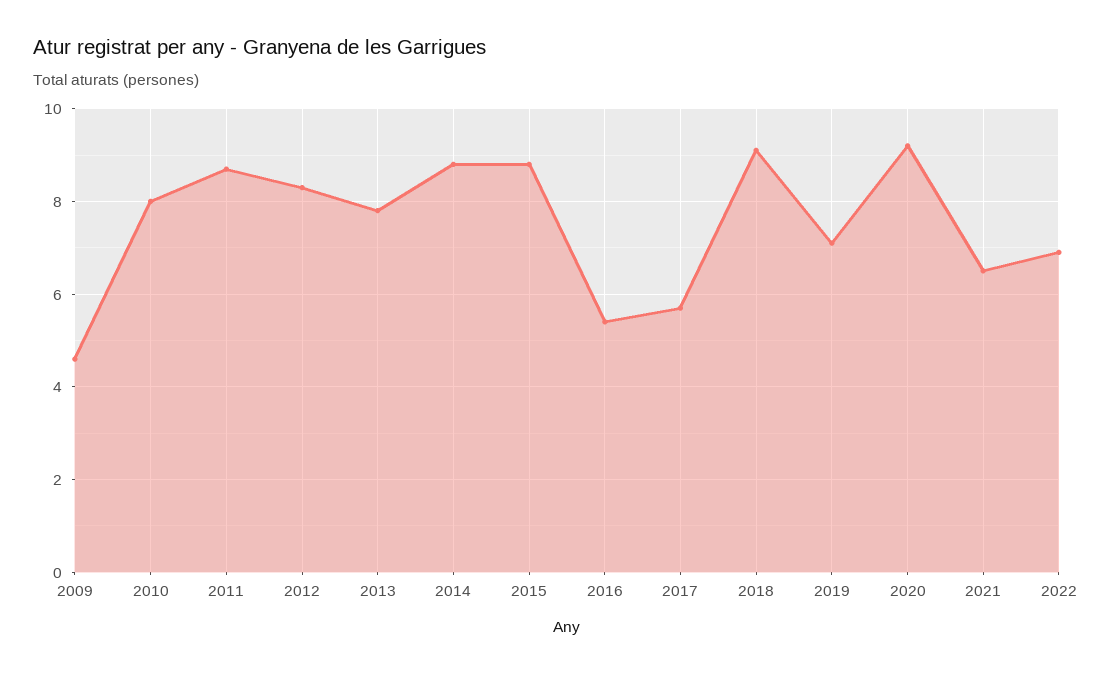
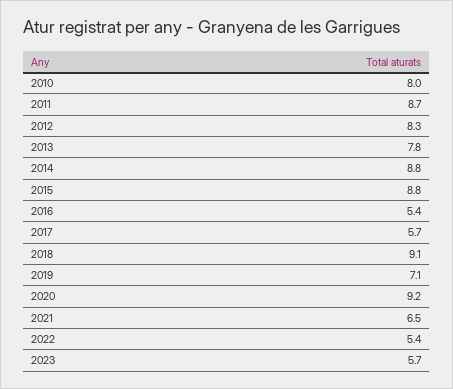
2009: 4.5 -> none
2022: 7 -> 5.4
2023: none -> 5.7

